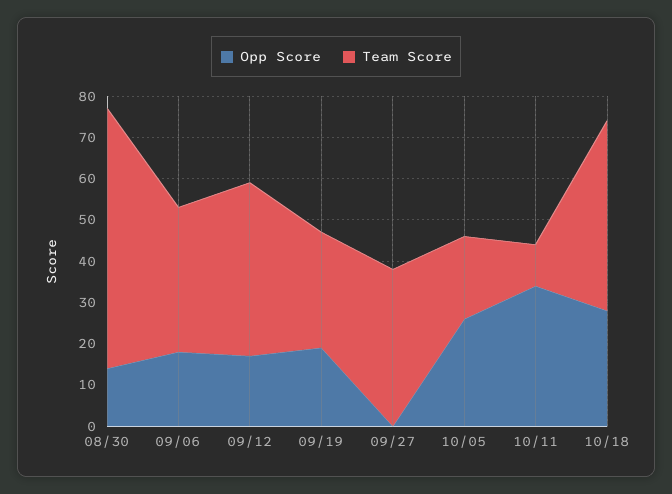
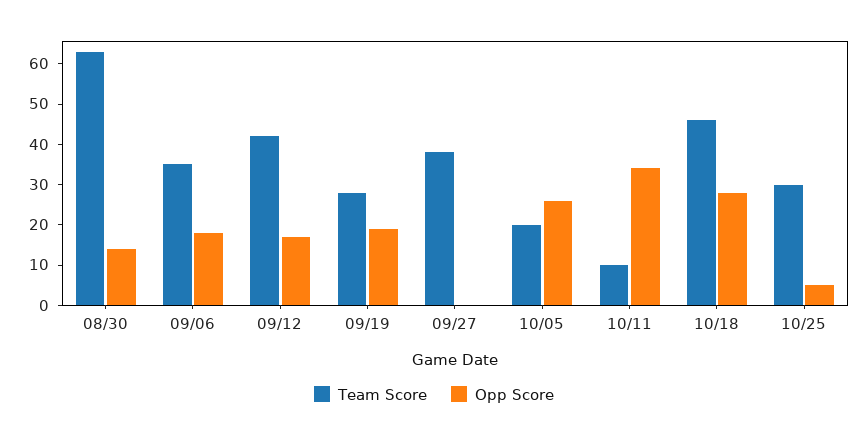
Team Score, 10/25: none -> 30
Opp Score, 10/25: none -> 5

